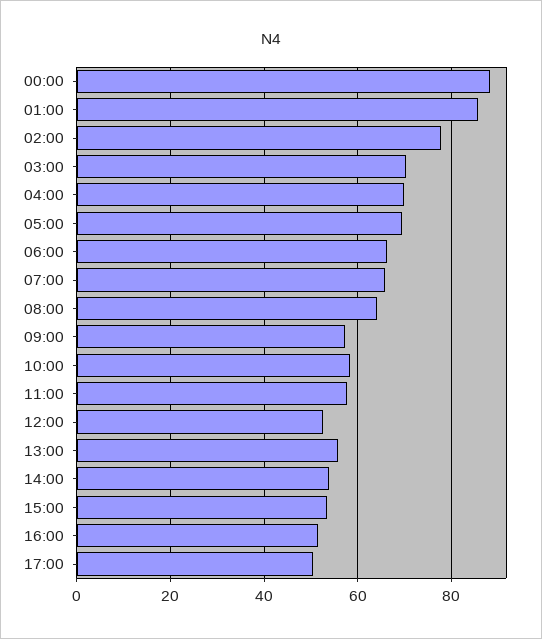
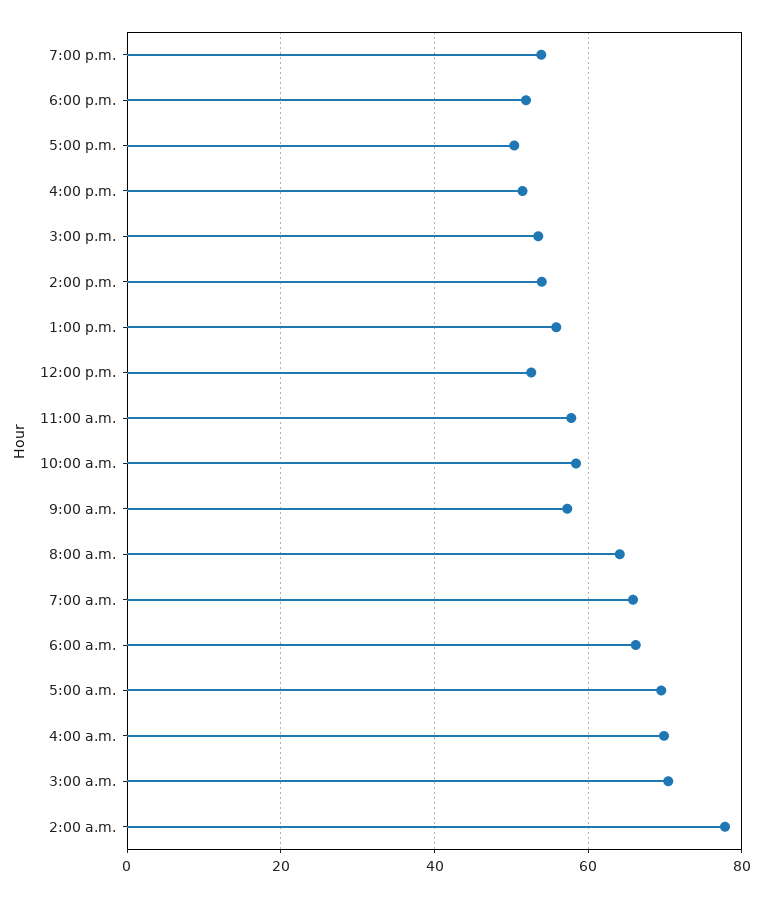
00:00: 88 -> none
01:00: 86 -> none
7:00 p.m.: none -> 54
6:00 p.m.: none -> 52

